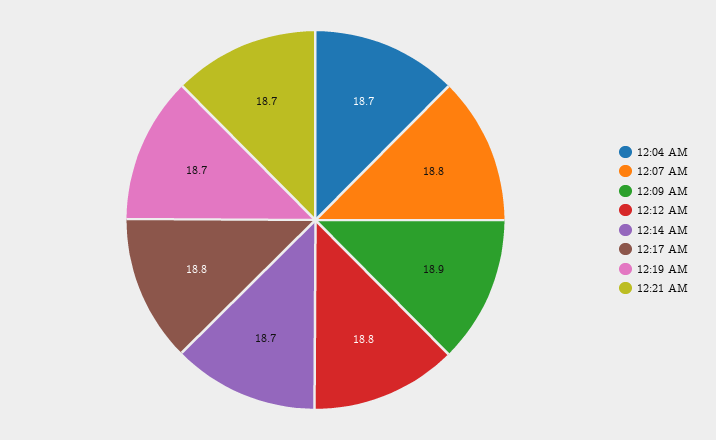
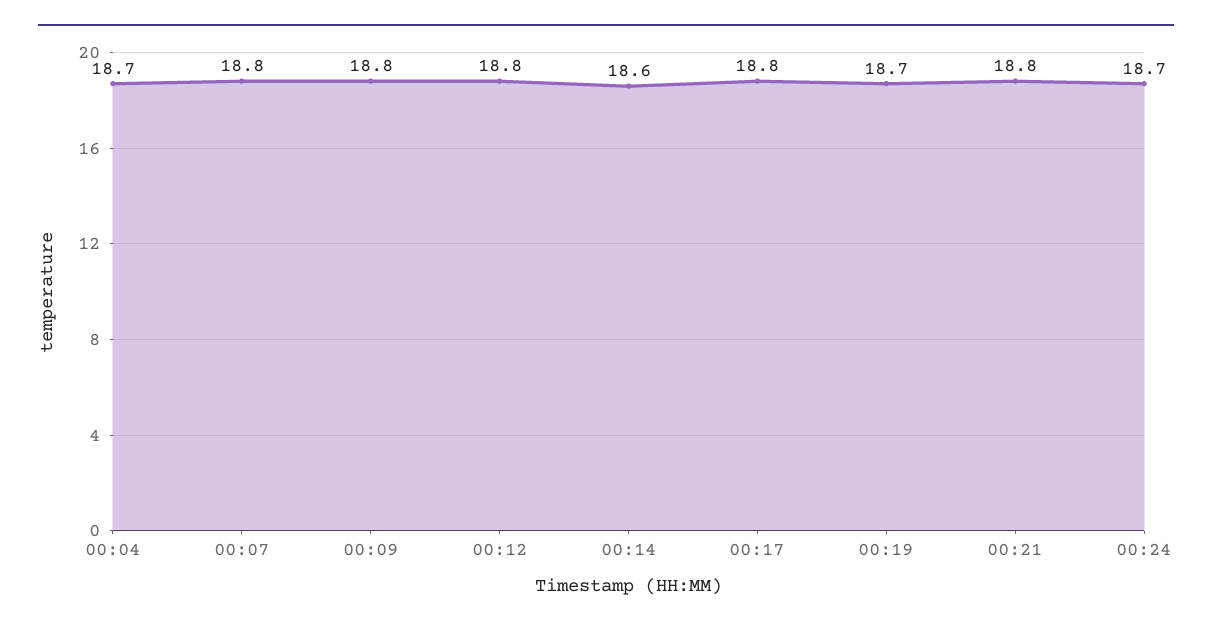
12:09 AM: 18.9 -> 18.8
12:14 AM: 18.7 -> 18.6
12:21 AM: 18.7 -> 18.8
00:24: none -> 18.7

